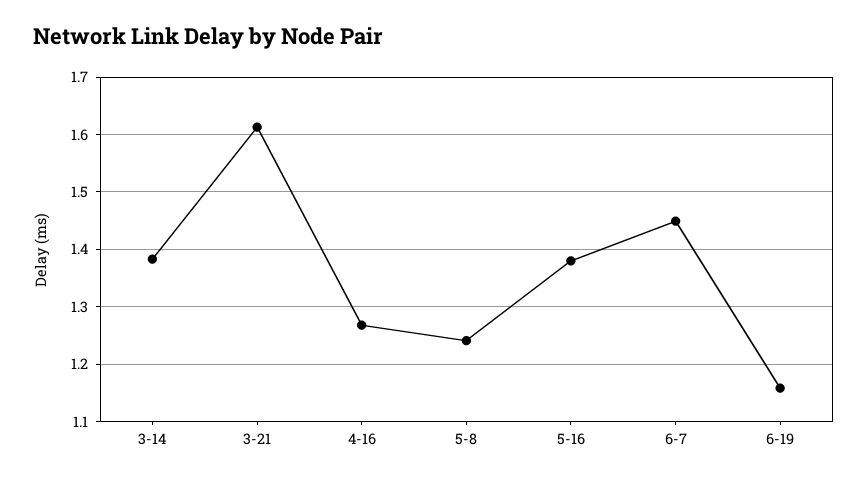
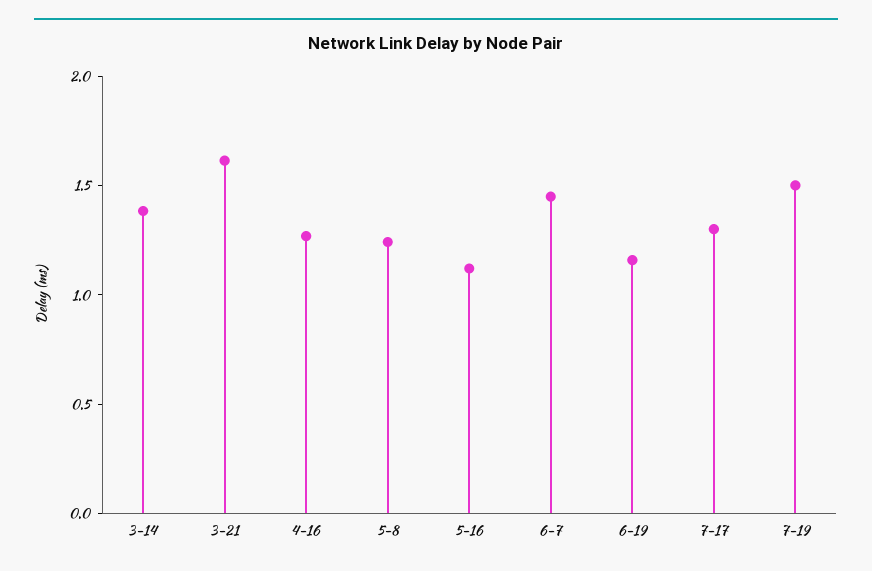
5-16: 1.38 -> 1.1
7-17: none -> 1.3
7-19: none -> 1.5

